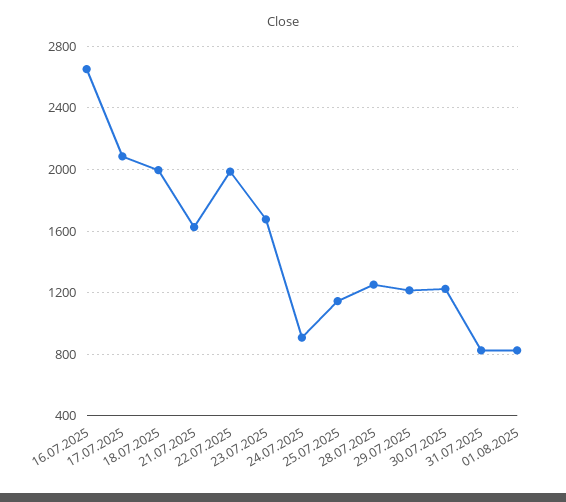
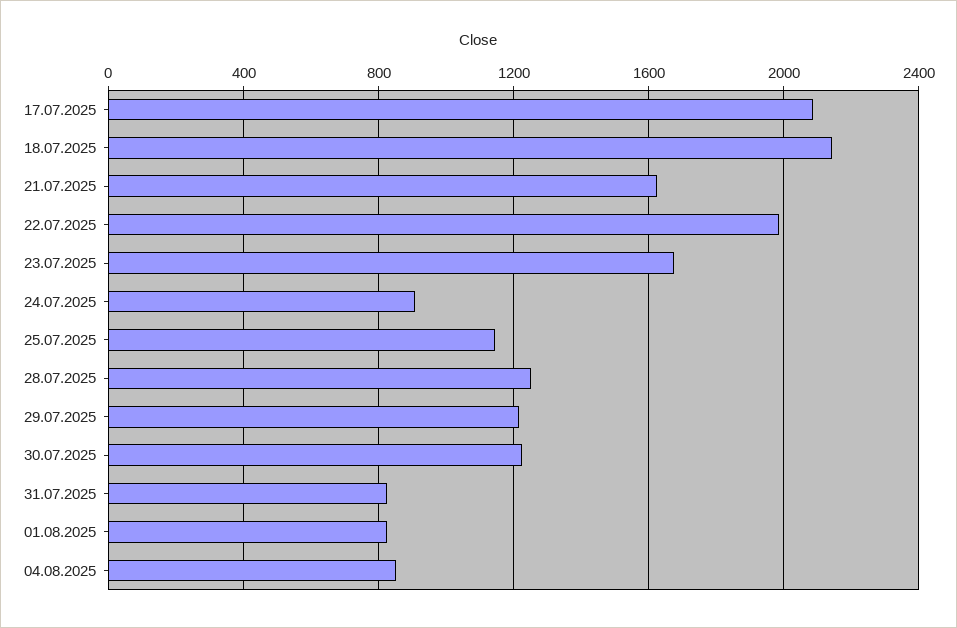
16.07.2025: 2650 -> none
18.07.2025: 2000 -> 2150
04.08.2025: none -> 850

